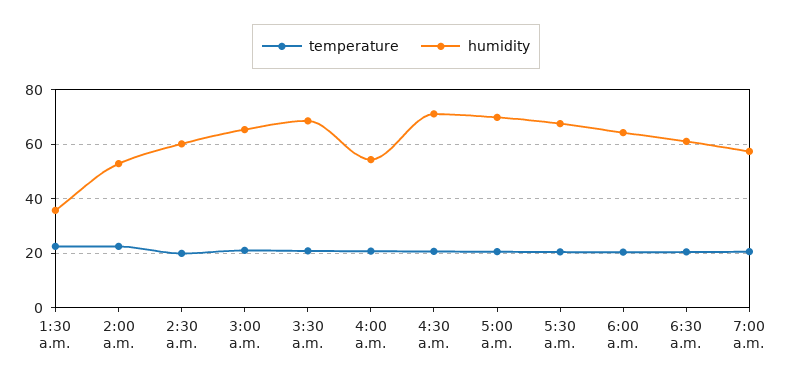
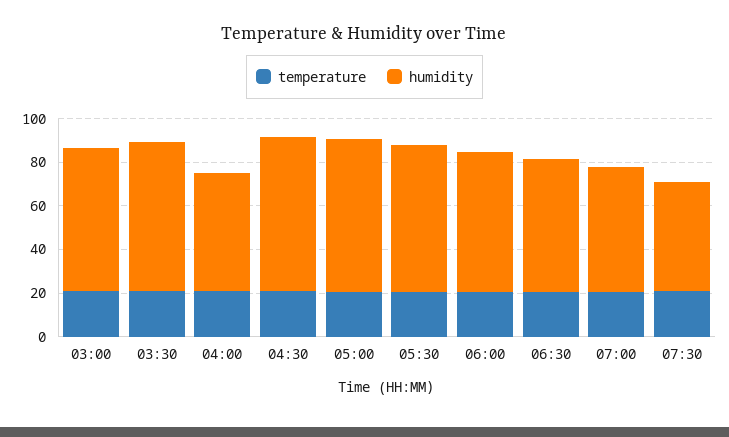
temperature, 1:30 a.m.: 22.5 -> none
humidity, 1:30 a.m.: 35 -> none
temperature, 2:00 a.m.: 22.5 -> none
humidity, 2:00 a.m.: 52.5 -> none
temperature, 2:30 a.m.: 20 -> none
humidity, 2:30 a.m.: 60 -> none
temperature, 07:30: none -> 20
humidity, 07:30: none -> 50

